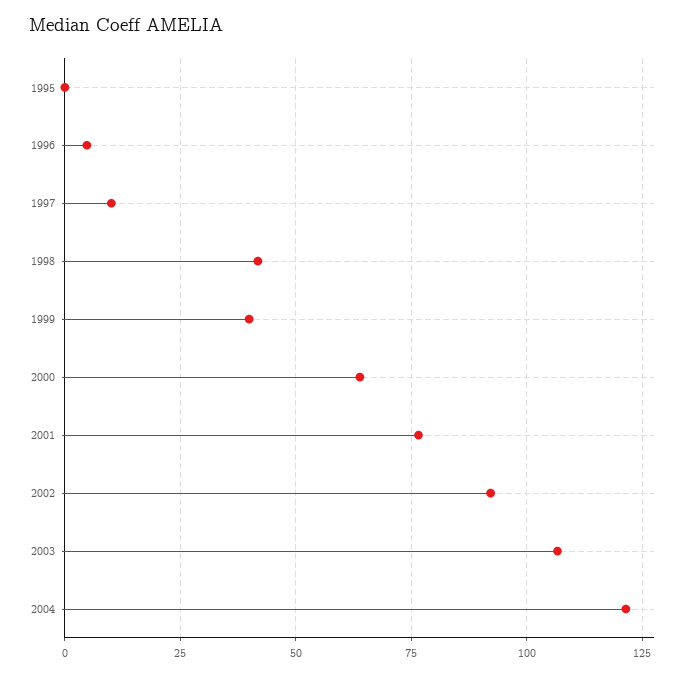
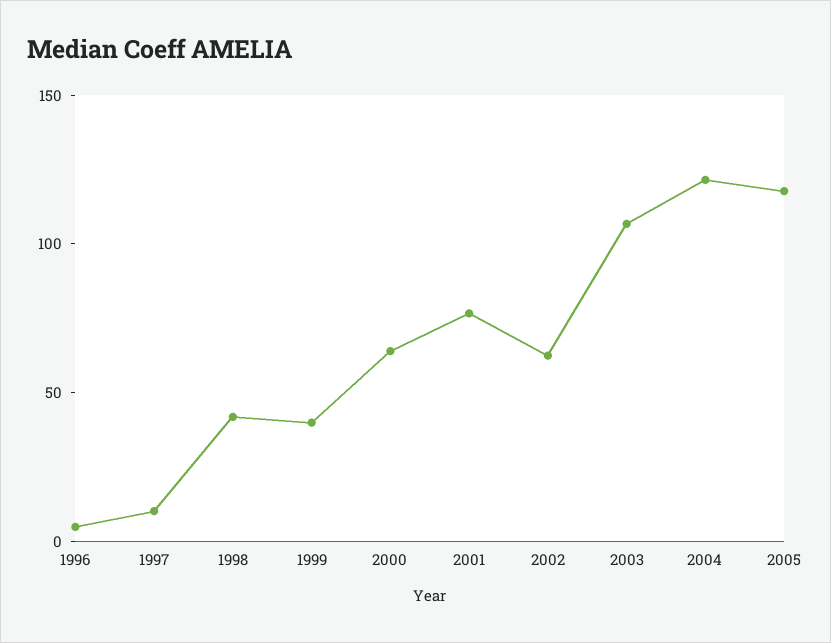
1995: 0 -> none
2002: 92.5 -> 60
2005: none -> 120

